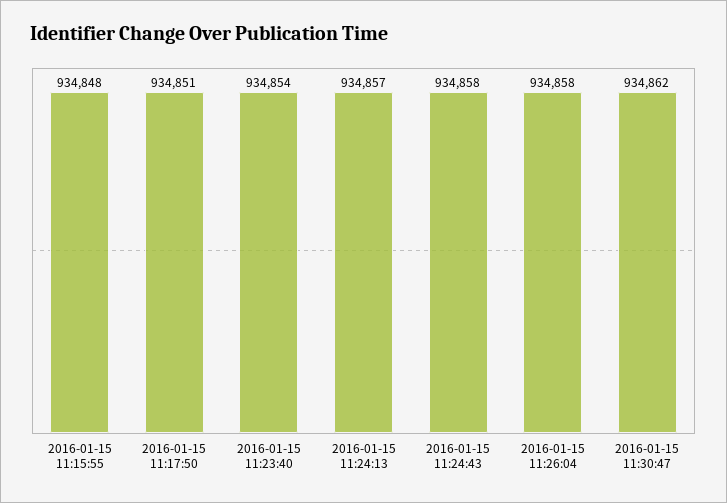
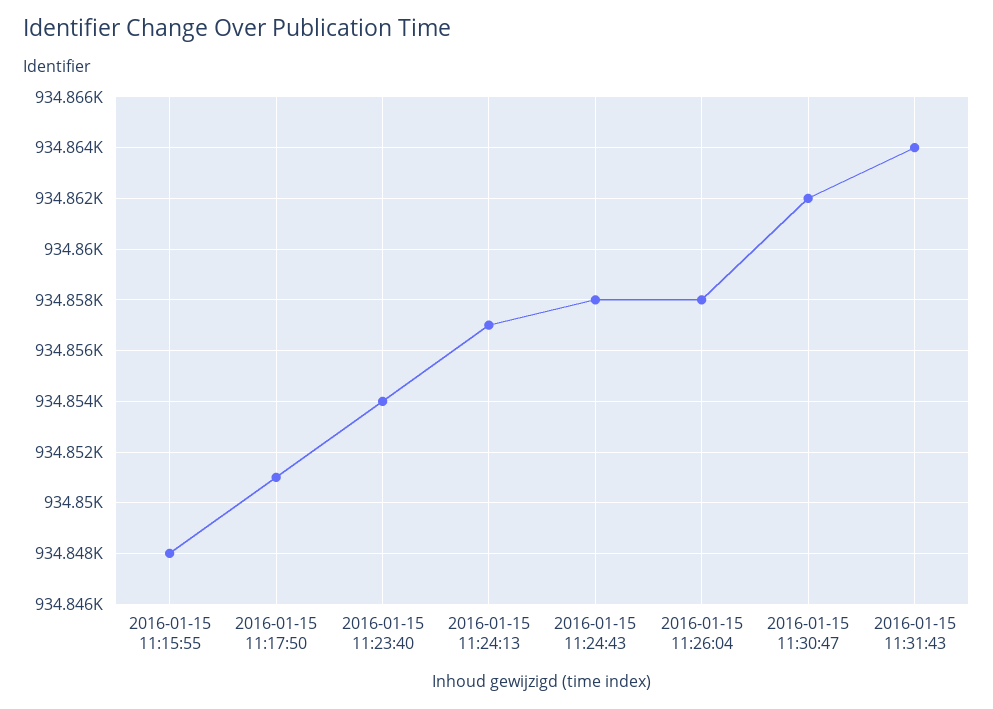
2016-01-15 11:31:43: none -> 934864

